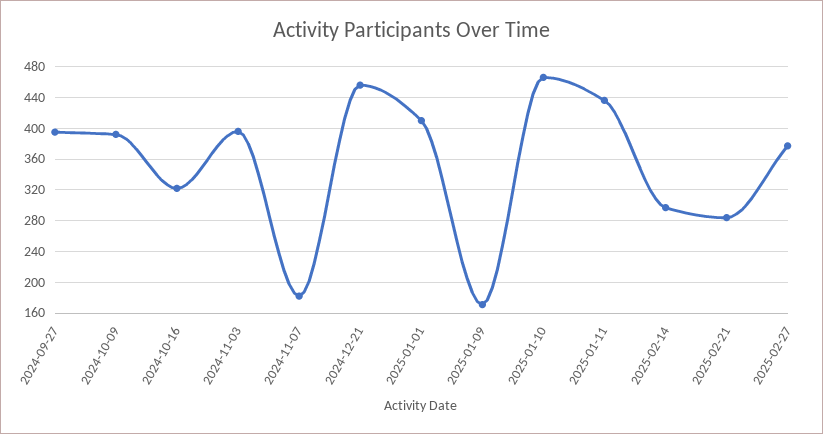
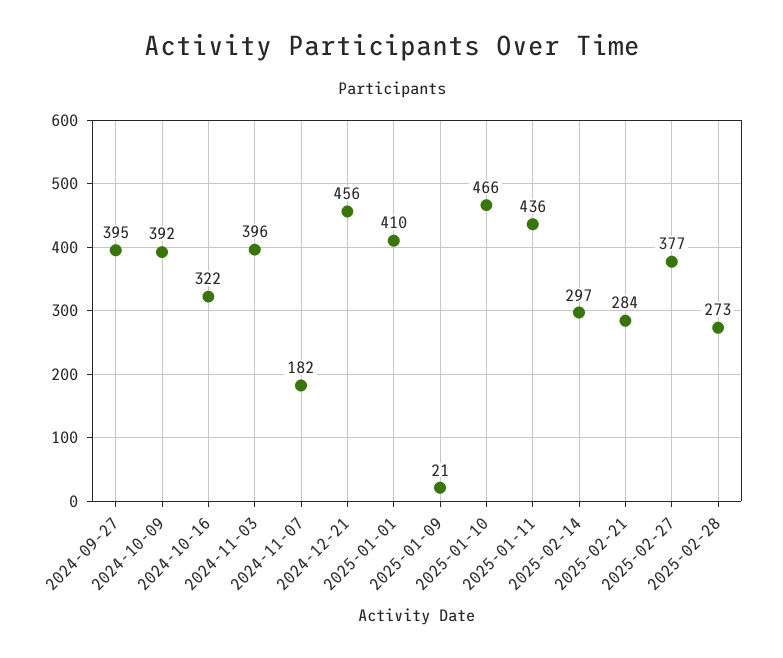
2025-01-09: 170 -> 21
2025-02-28: none -> 273

